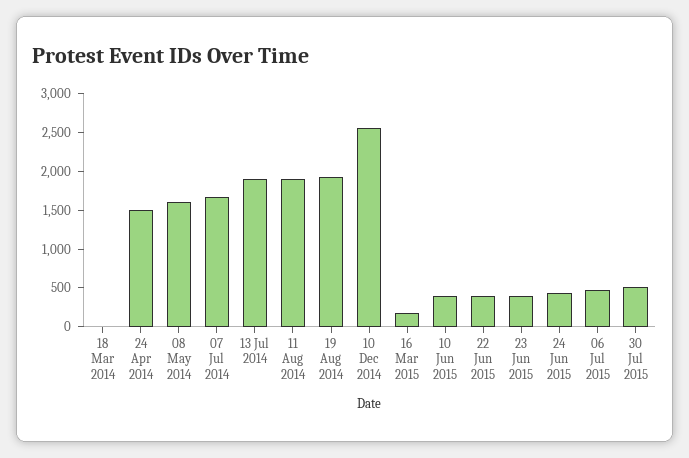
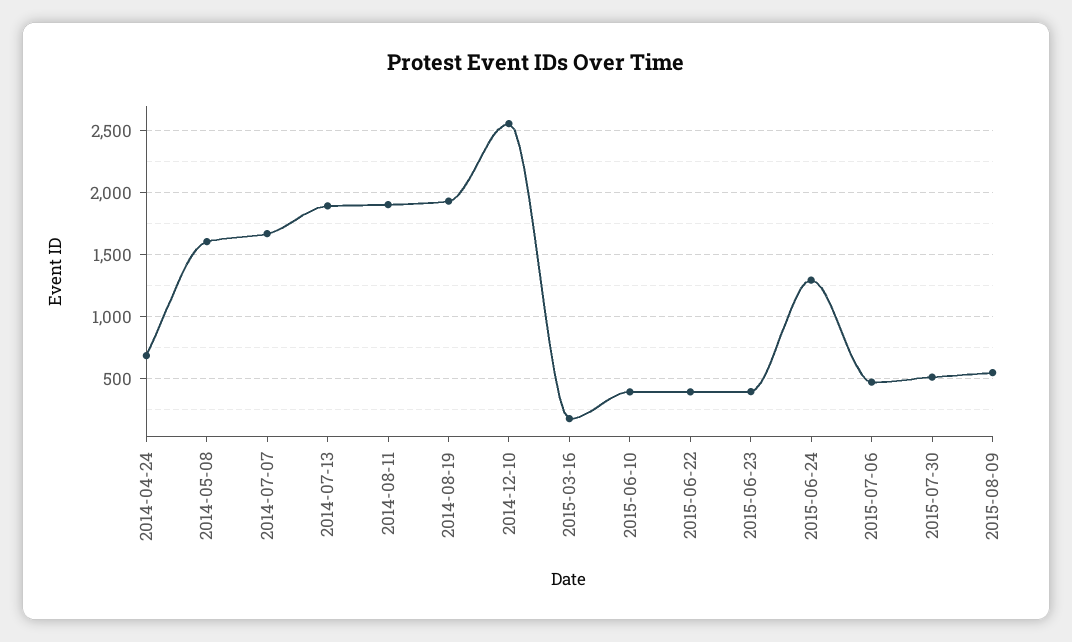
18 Mar 2014: 0 -> none
24 Apr 2014: 1500 -> 700
24 Jun 2015: 500 -> 1300
2015-08-09: none -> 550

